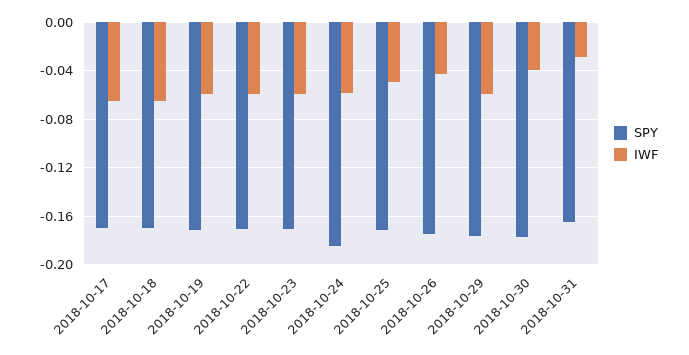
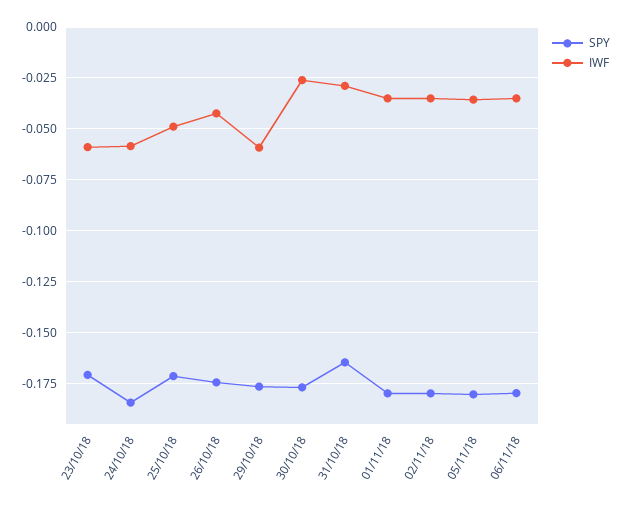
SPY, 2018-10-17: -0.17 -> none
IWF, 2018-10-17: -0.065 -> none
SPY, 2018-10-18: -0.17 -> none
IWF, 2018-10-18: -0.065 -> none
SPY, 2018-10-19: -0.17 -> none
IWF, 2018-10-19: -0.06 -> none
SPY, 2018-10-22: -0.17 -> none
IWF, 2018-10-22: -0.06 -> none
IWF, 2018-10-30: -0.04 -> -0.025
SPY, 01/11/18: none -> -0.18
IWF, 01/11/18: none -> -0.035
SPY, 02/11/18: none -> -0.18
IWF, 02/11/18: none -> -0.035
SPY, 05/11/18: none -> -0.18
IWF, 05/11/18: none -> -0.035
SPY, 06/11/18: none -> -0.18
IWF, 06/11/18: none -> -0.035

